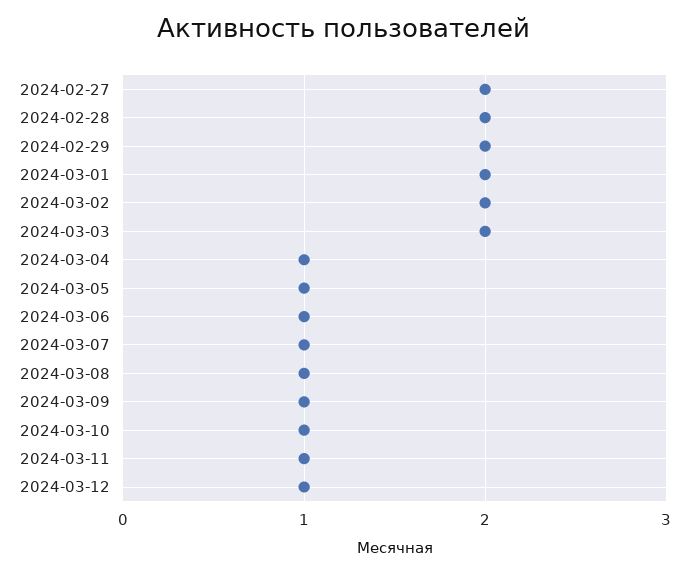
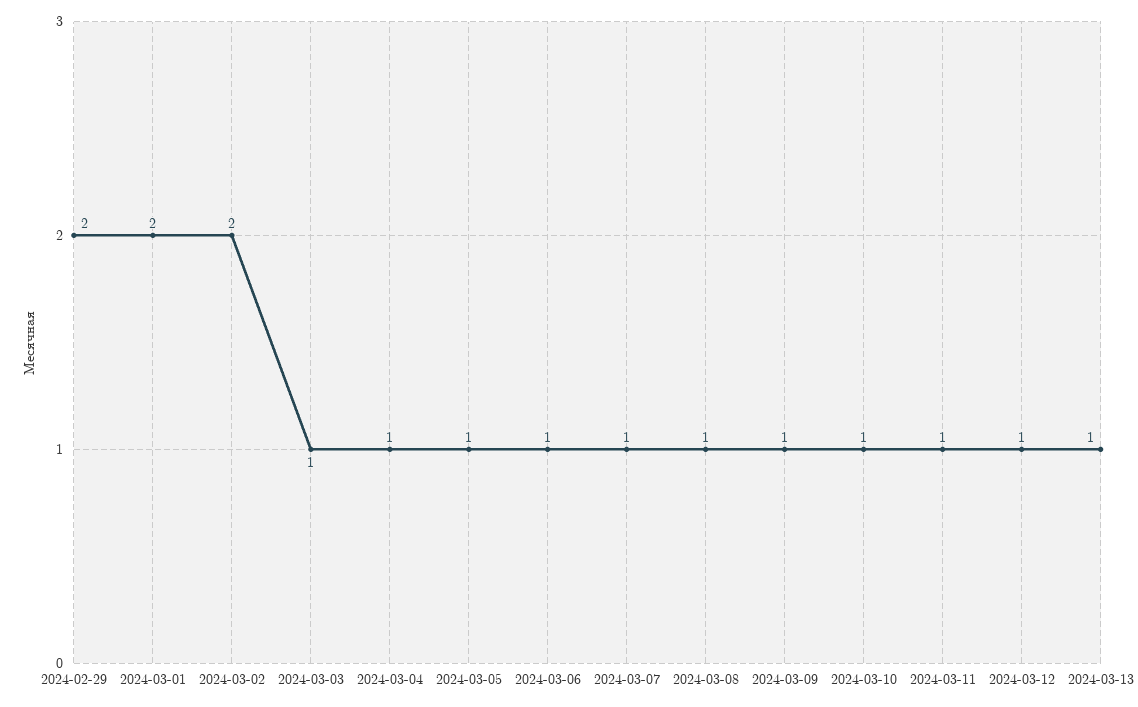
2024-02-27: 2 -> none
2024-02-28: 2 -> none
2024-03-03: 2 -> 1
2024-03-13: none -> 1

